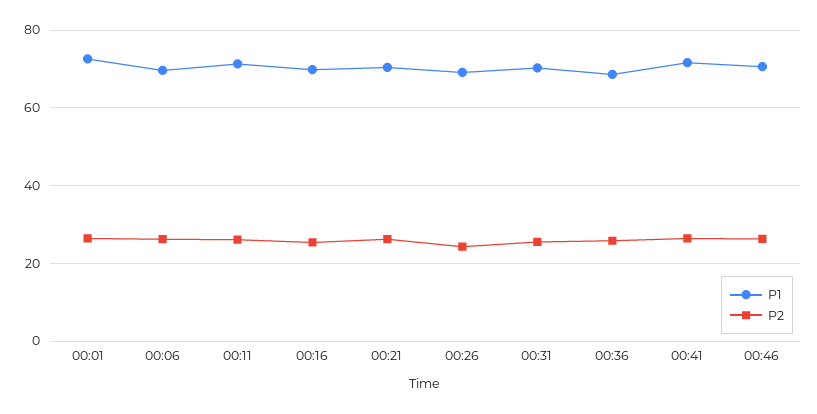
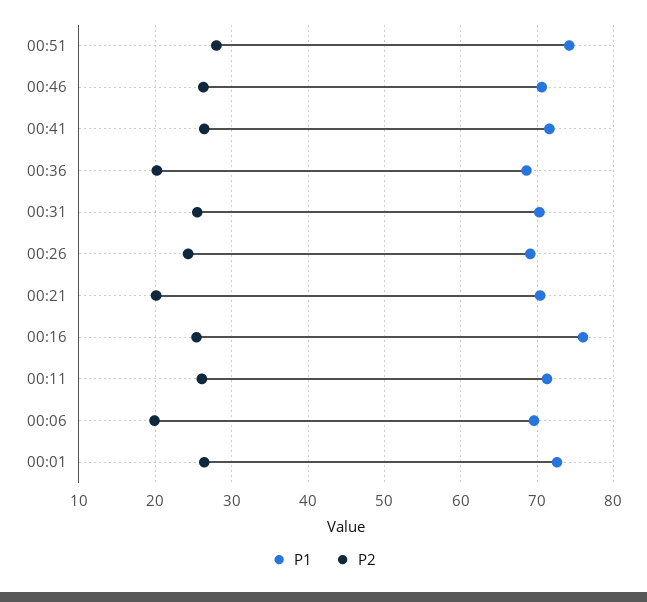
P2, 00:06: 26 -> 20
P1, 00:16: 70 -> 76
P2, 00:21: 26 -> 20
P2, 00:36: 26 -> 20
P1, 00:51: none -> 74
P2, 00:51: none -> 28

